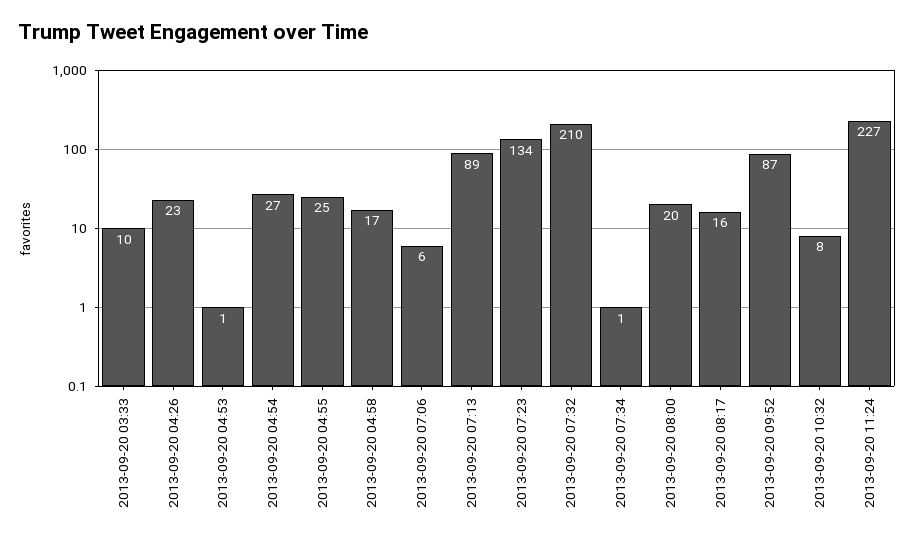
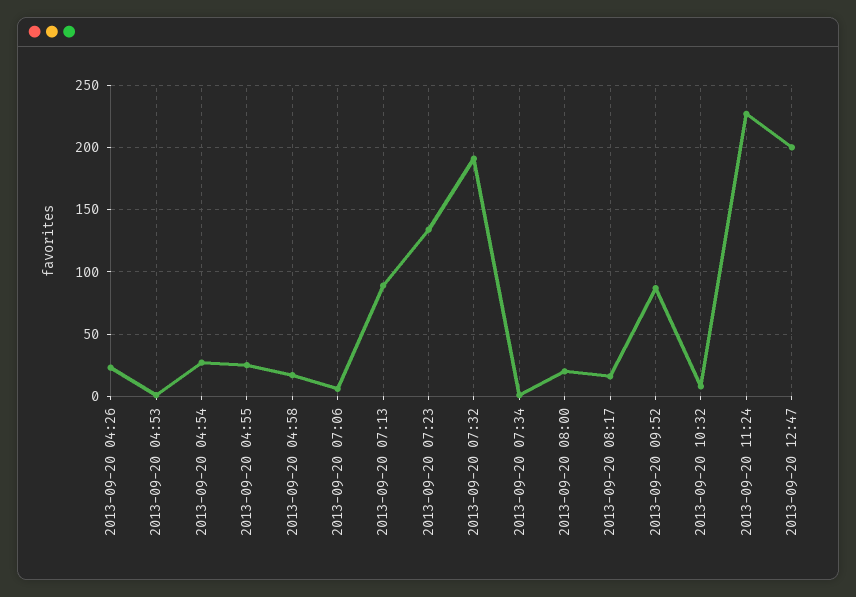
2013-09-20 03:33: 10 -> none
2013-09-20 07:32: 210 -> 190
2013-09-20 12:47: none -> 200

